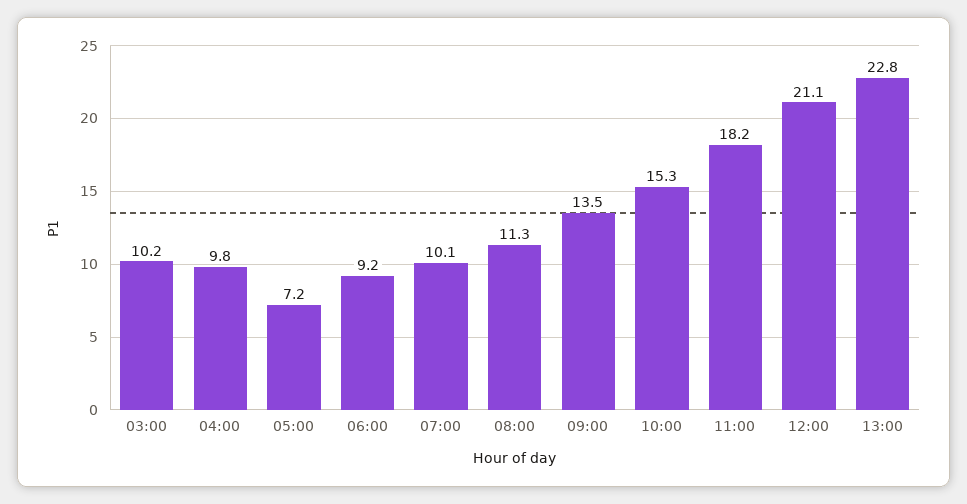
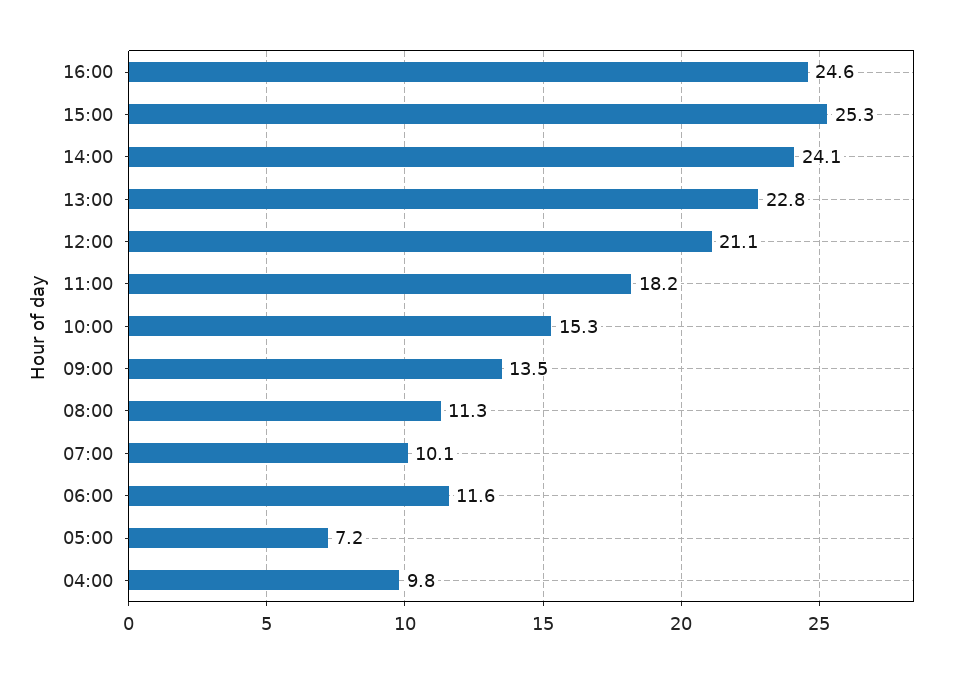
03:00: 10.2 -> none
06:00: 9.2 -> 11.6
16:00: none -> 24.6
15:00: none -> 25.3
14:00: none -> 24.1

